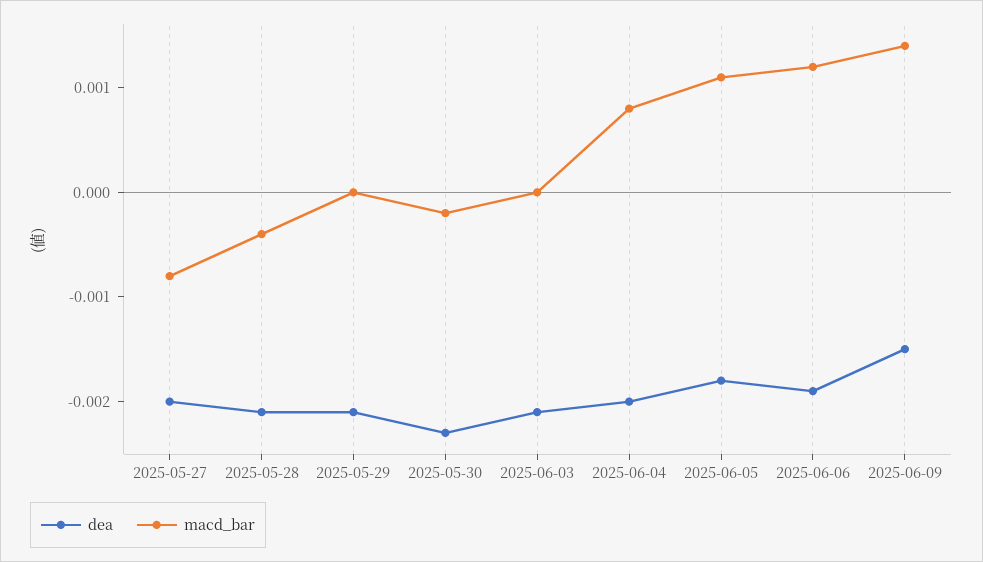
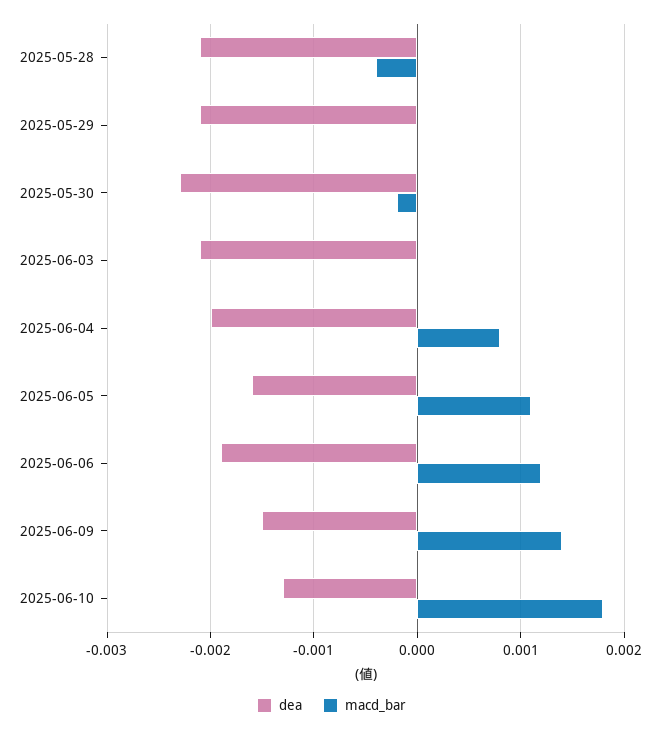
dea, 2025-05-27: -0.002 -> none
macd_bar, 2025-05-27: -0.0008 -> none
dea, 2025-06-05: -0.0018 -> -0.0016
dea, 2025-06-10: none -> -0.0013
macd_bar, 2025-06-10: none -> 0.0018

